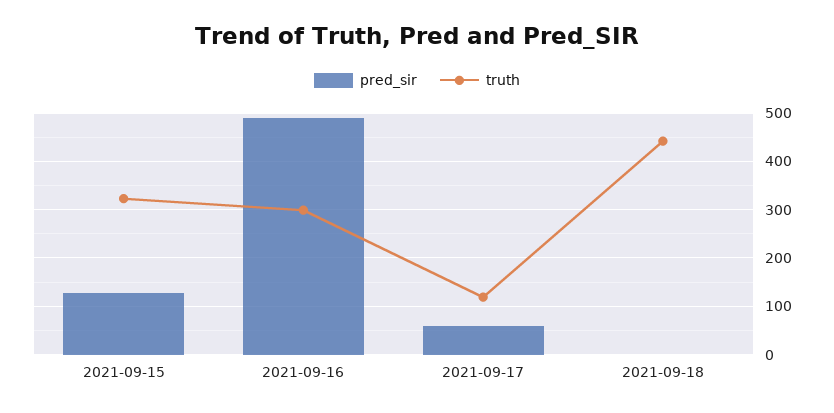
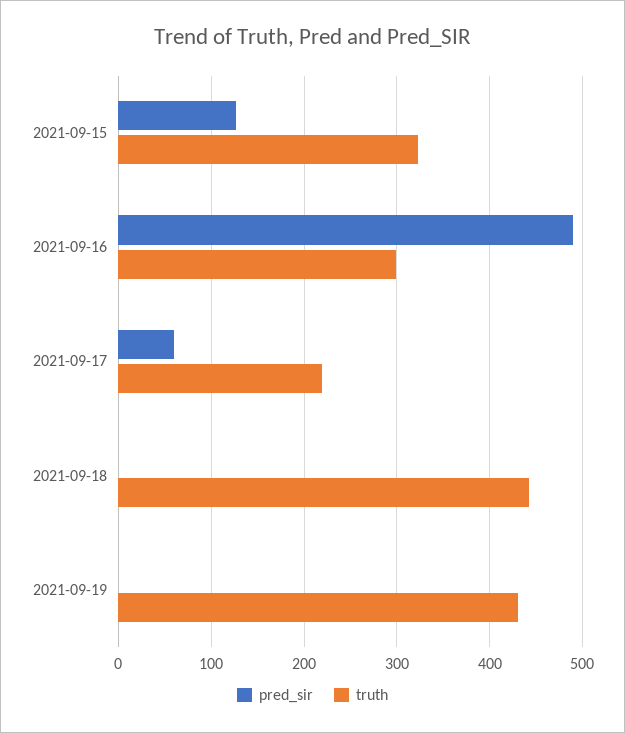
truth, 2021-09-17: 120 -> 220
pred_sir, 2021-09-19: none -> 0
truth, 2021-09-19: none -> 430

